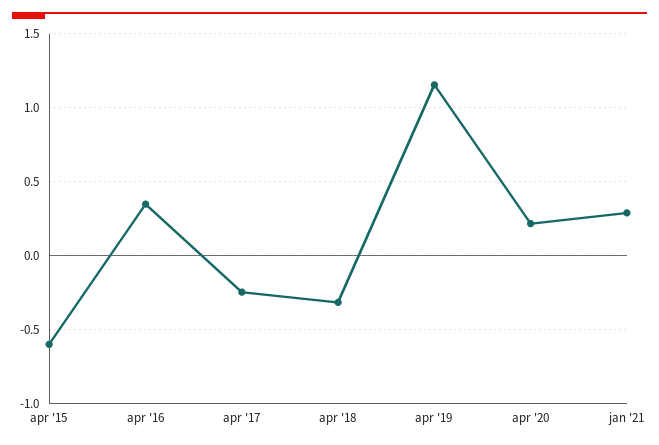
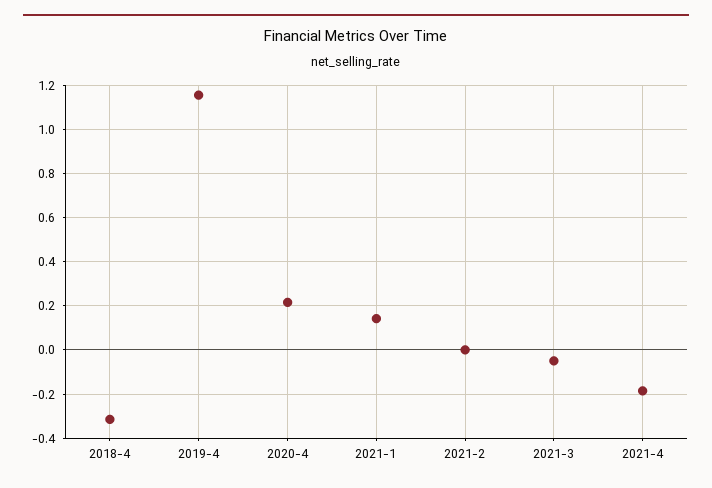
apr '15: -0.6 -> none
apr '16: 0.35 -> none
apr '17: -0.25 -> none
jan '21: 0.3 -> 0.15
2021-2: none -> 0
2021-3: none -> -0.05
2021-4: none -> -0.2

